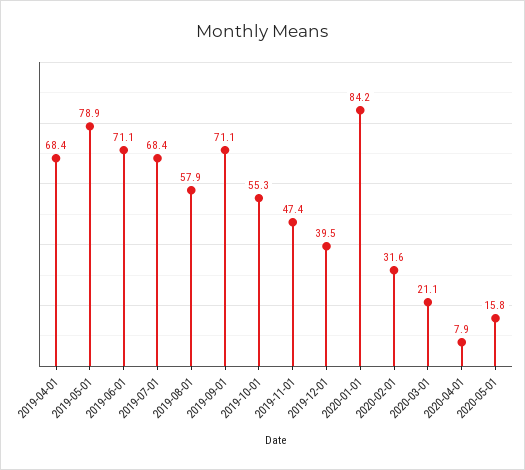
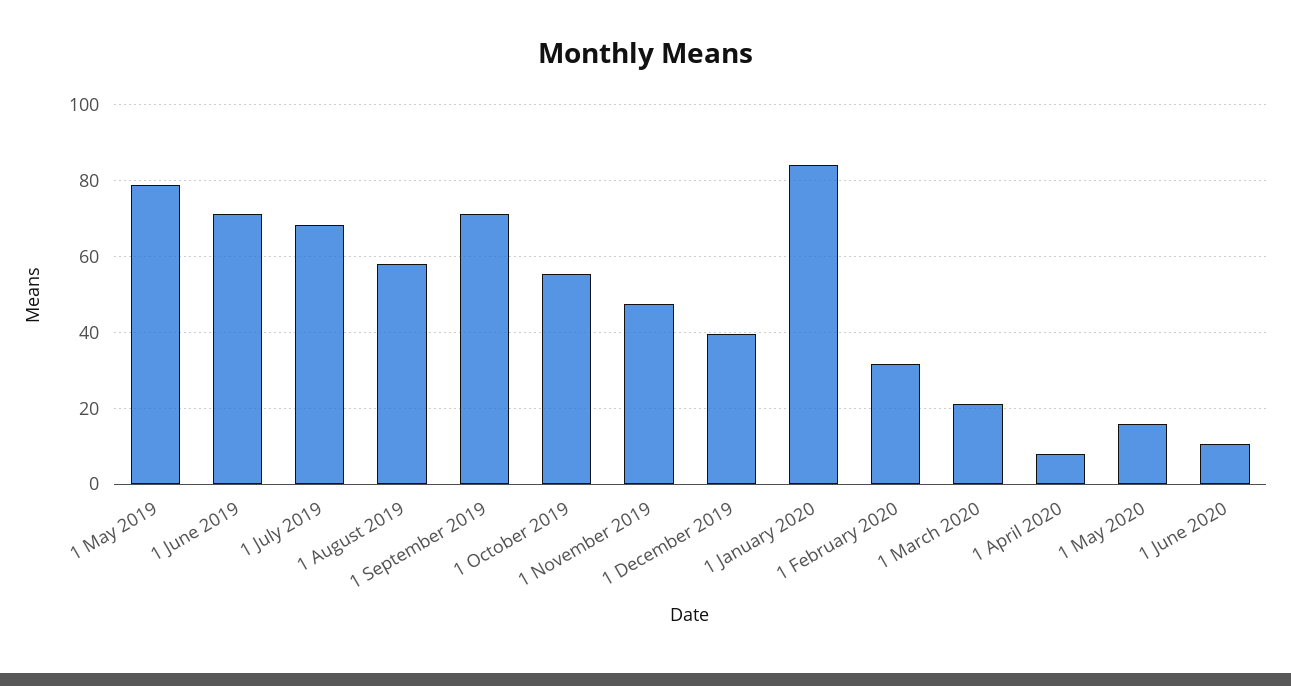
2019-04-01: 68.4 -> none
1 June 2020: none -> 10

